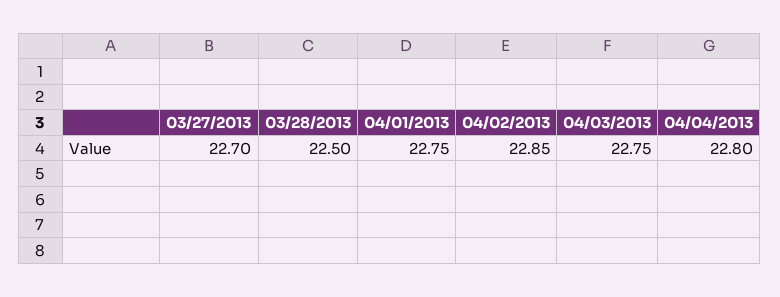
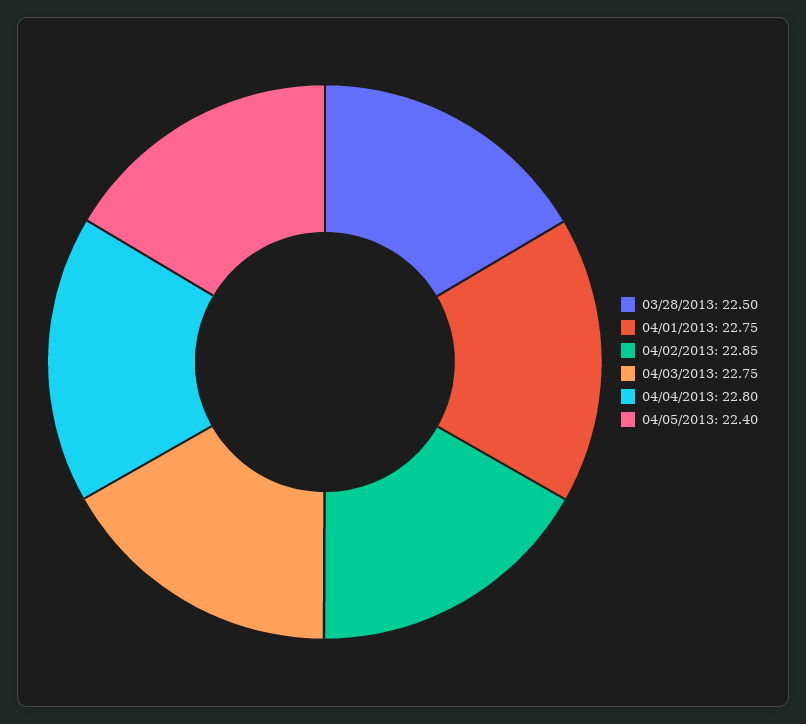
03/27/2013: 22.7 -> none
04/05/2013: none -> 22.4

